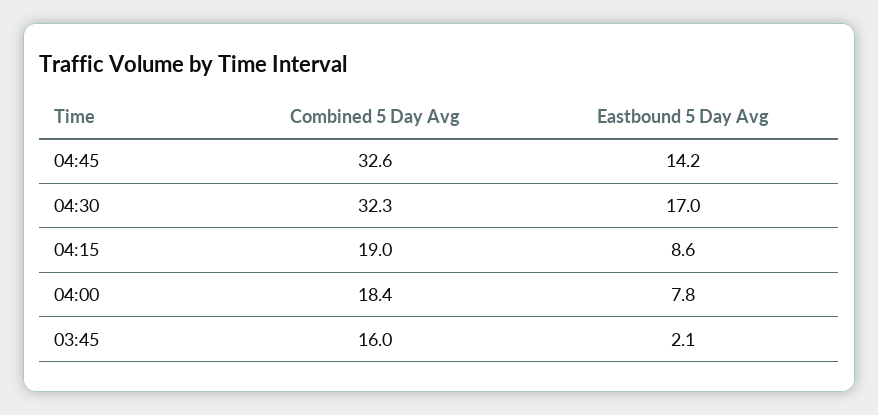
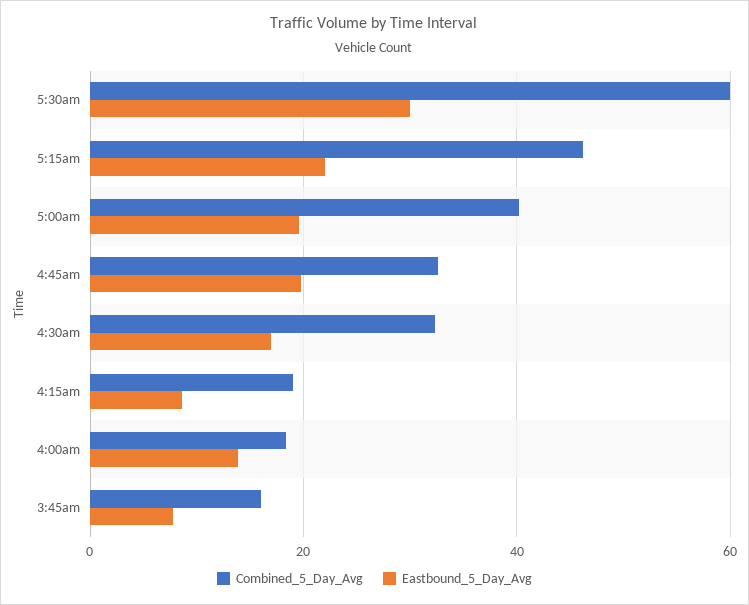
Eastbound 5 Day Avg, 04:45: 14.2 -> 20
Eastbound 5 Day Avg, 04:00: 7.8 -> 14
Eastbound 5 Day Avg, 03:45: 2.1 -> 8
Combined 5 Day Avg, 5:30am: none -> 60
Eastbound 5 Day Avg, 5:30am: none -> 30
Combined 5 Day Avg, 5:15am: none -> 46
Eastbound 5 Day Avg, 5:15am: none -> 22
Combined 5 Day Avg, 5:00am: none -> 40
Eastbound 5 Day Avg, 5:00am: none -> 20

